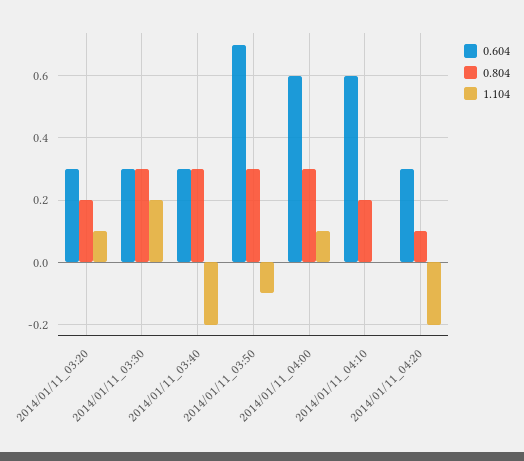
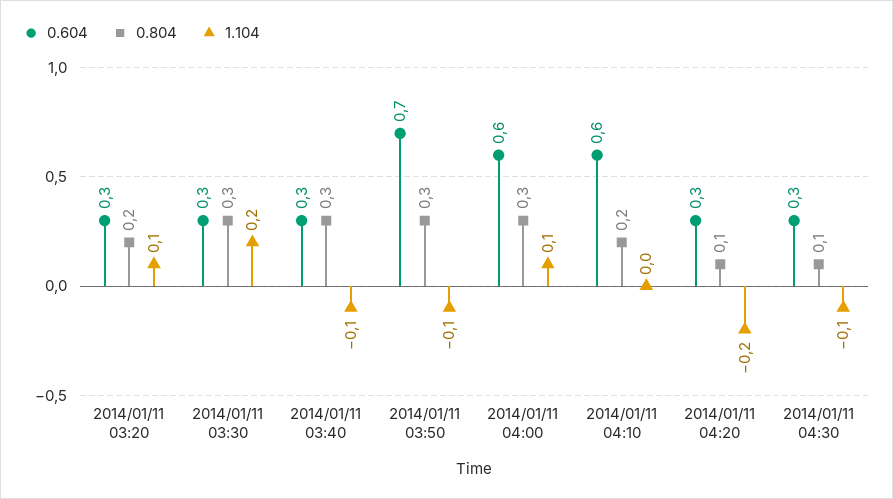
1.104, 2014/01/11_03:40: -0.2 -> -0.1
0.604, 2014/01/11 04:30: none -> 0.3
0.804, 2014/01/11 04:30: none -> 0.1
1.104, 2014/01/11 04:30: none -> -0.1

